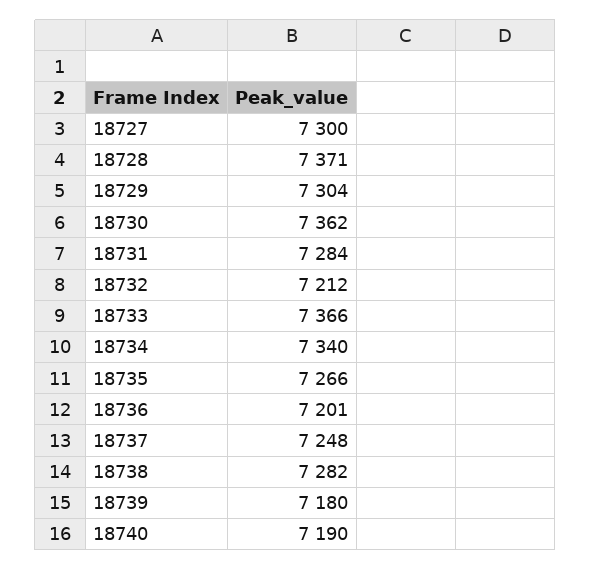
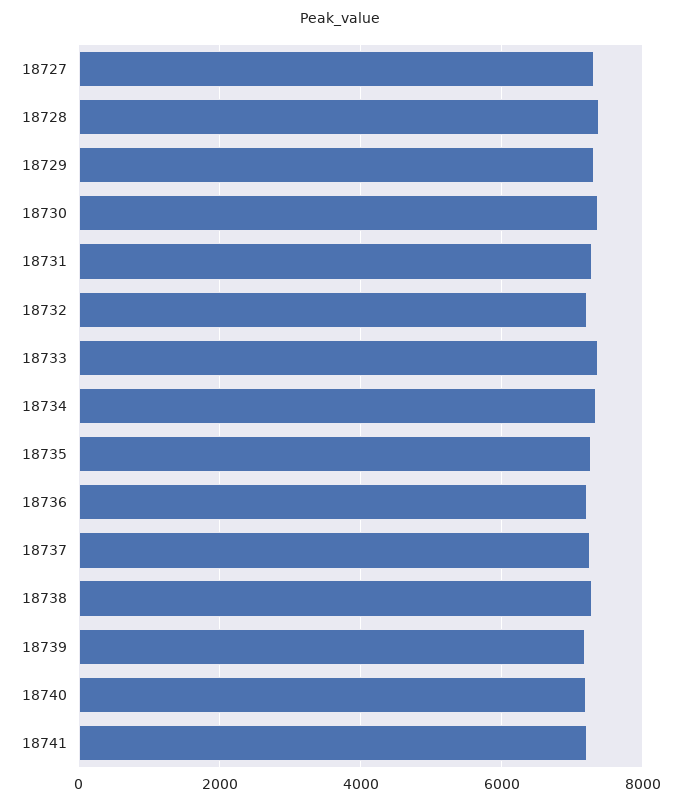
18741: none -> 7200

